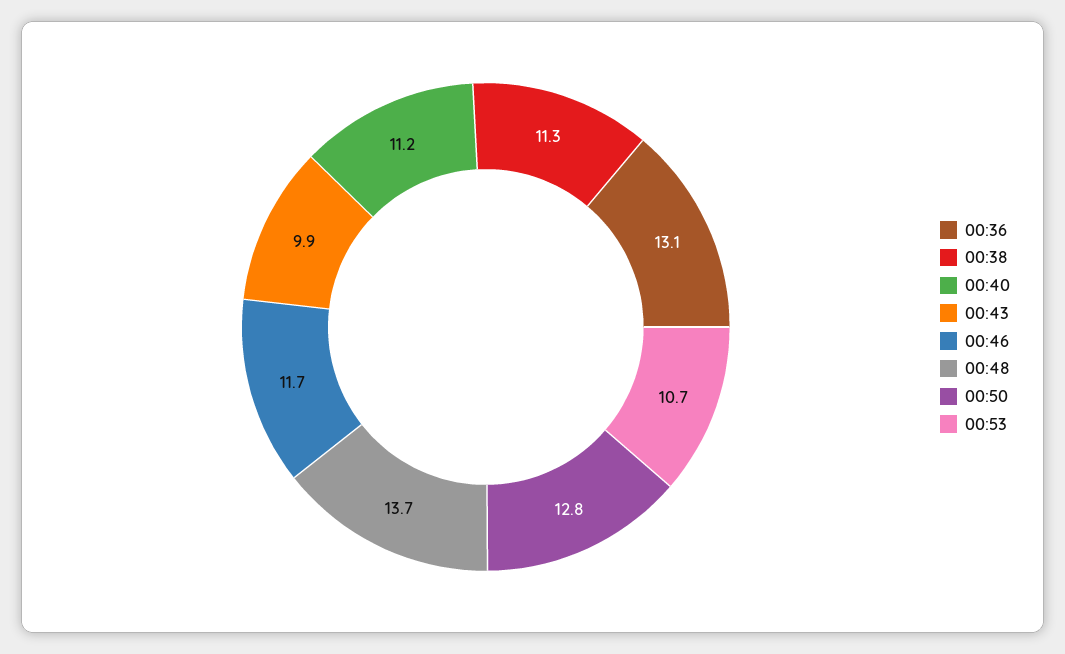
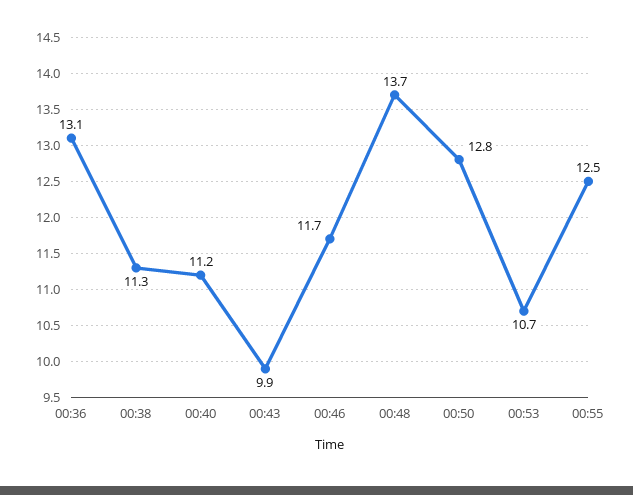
00:55: none -> 12.5

